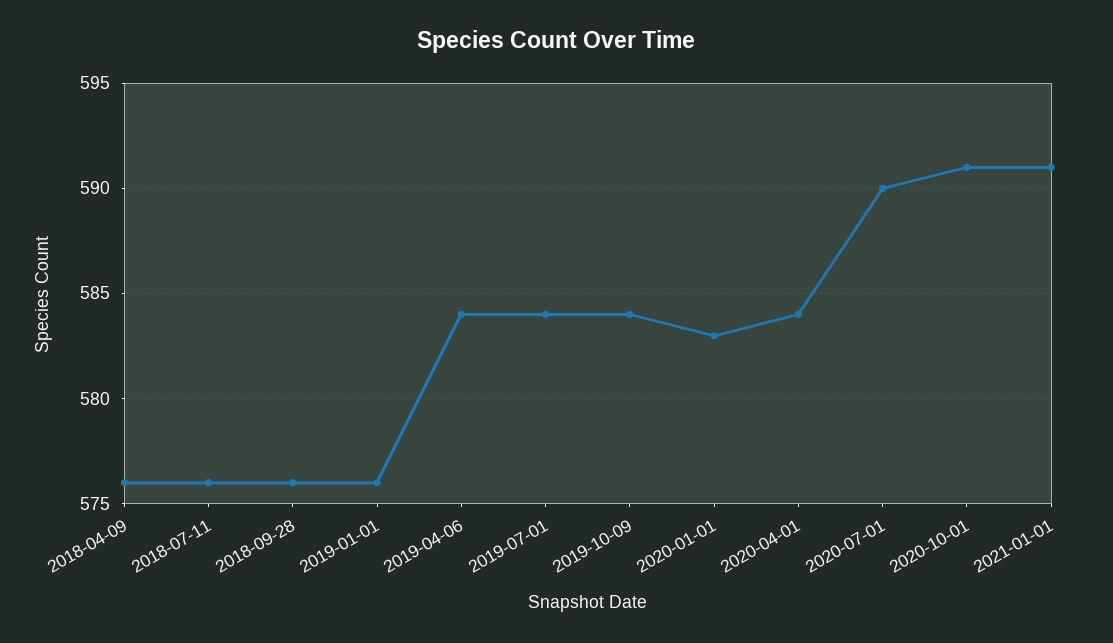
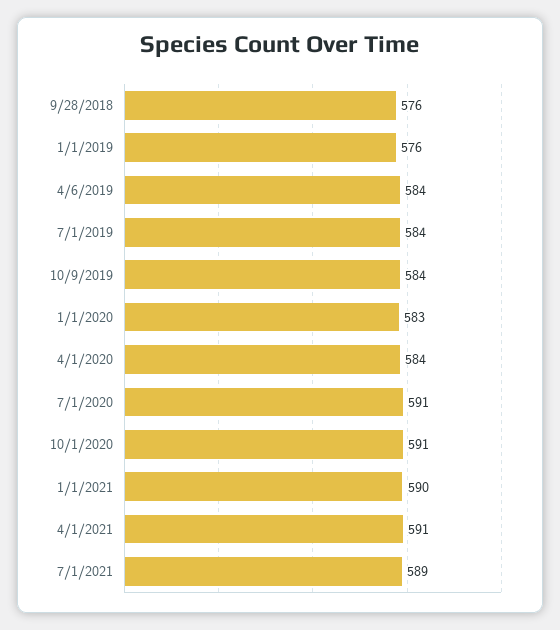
2018-04-09: 576 -> none
2018-07-11: 576 -> none
2020-07-01: 590 -> 591
2021-01-01: 591 -> 590
4/1/2021: none -> 591
7/1/2021: none -> 589

